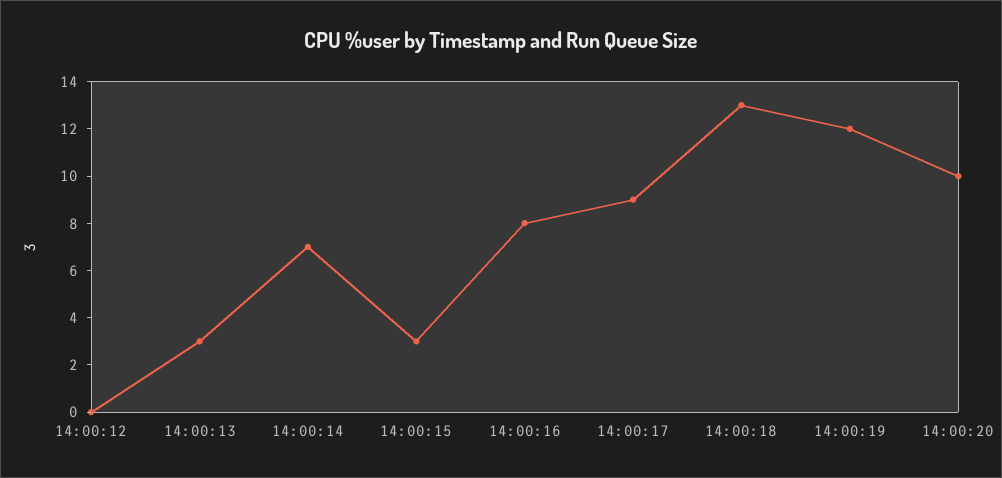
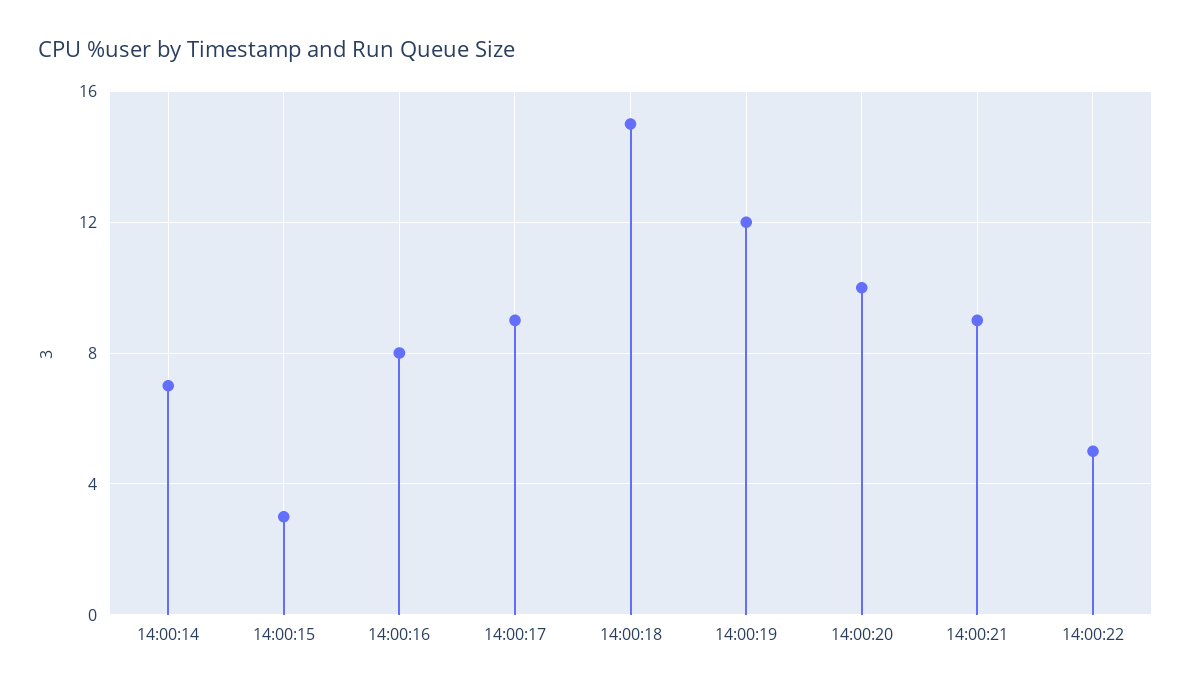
14:00:12: 0 -> none
14:00:13: 3 -> none
14:00:18: 13 -> 15
14:00:21: none -> 9
14:00:22: none -> 5

